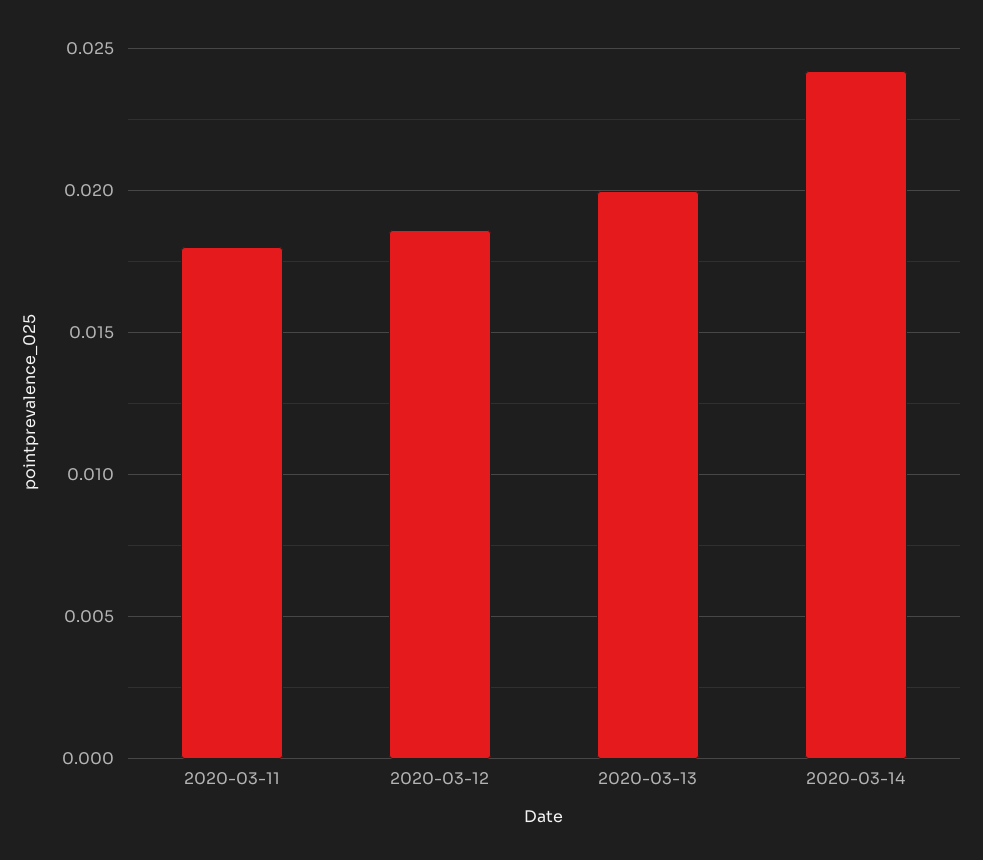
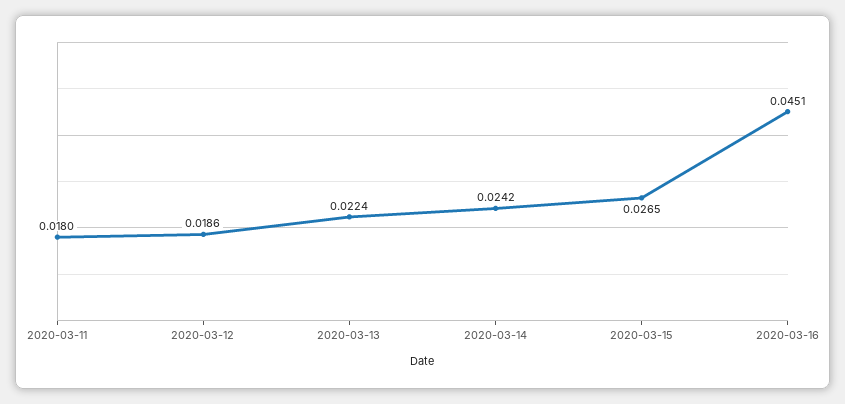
2020-03-13: 0.02 -> 0.0224
2020-03-15: none -> 0.0265
2020-03-16: none -> 0.0451

